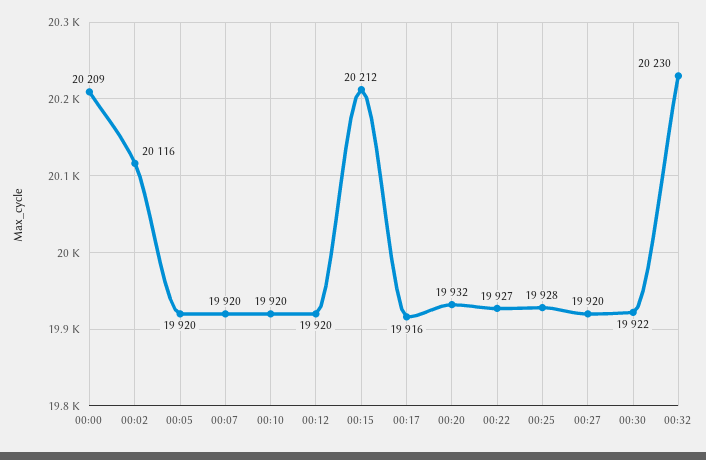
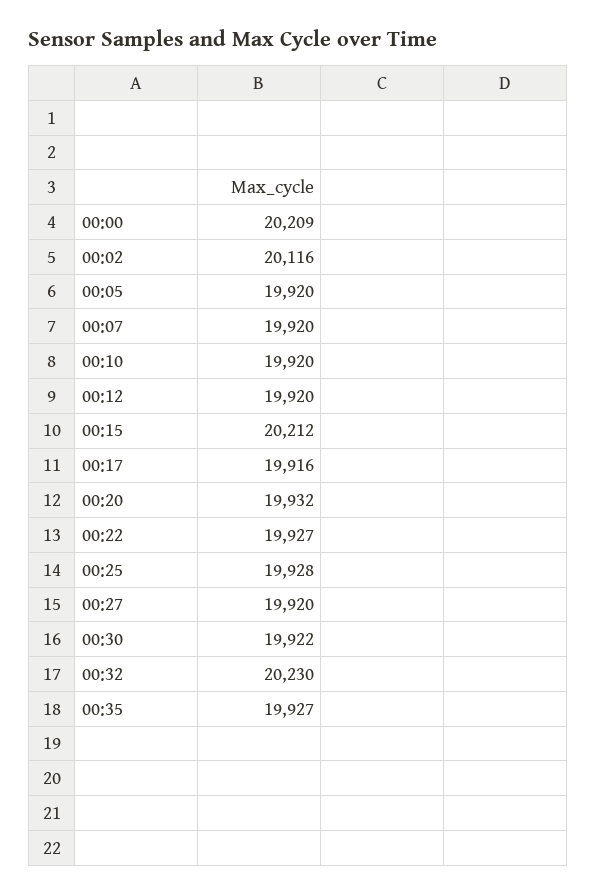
00:35: none -> 19927

